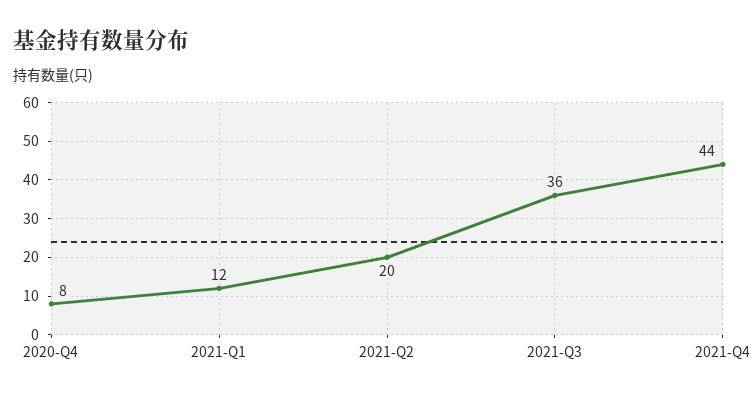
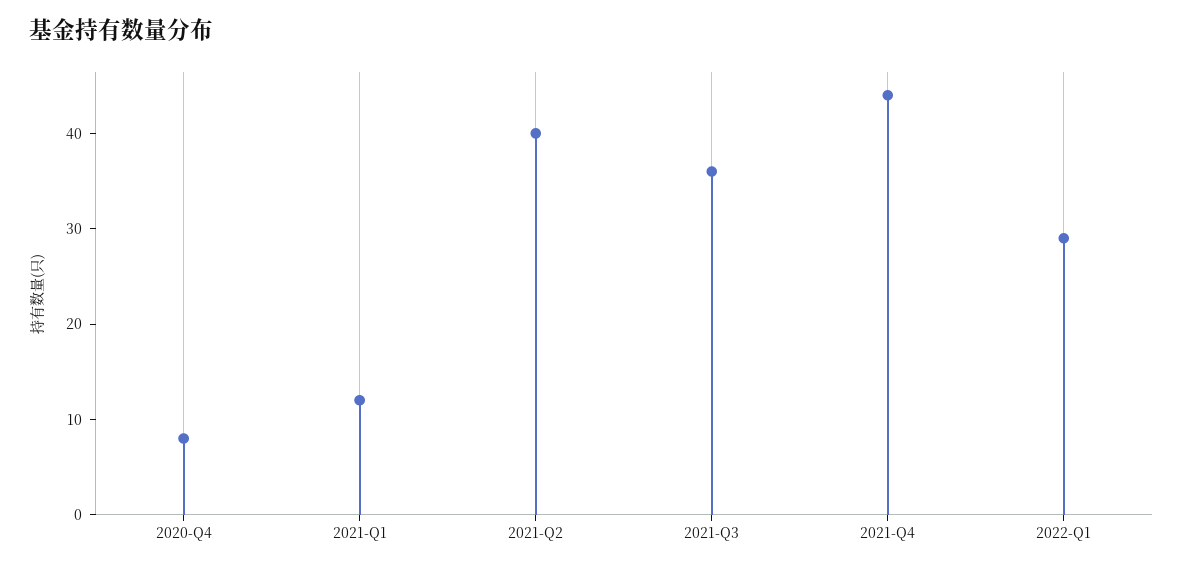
2021-Q2: 20 -> 40
2022-Q1: none -> 29

